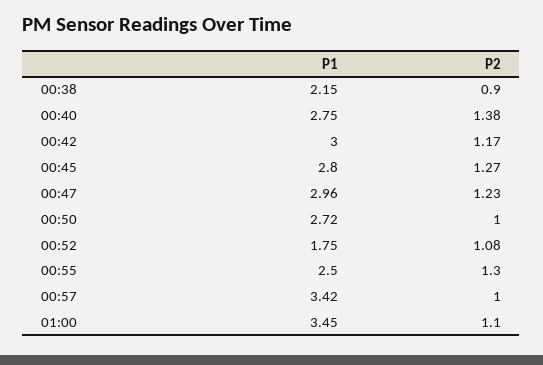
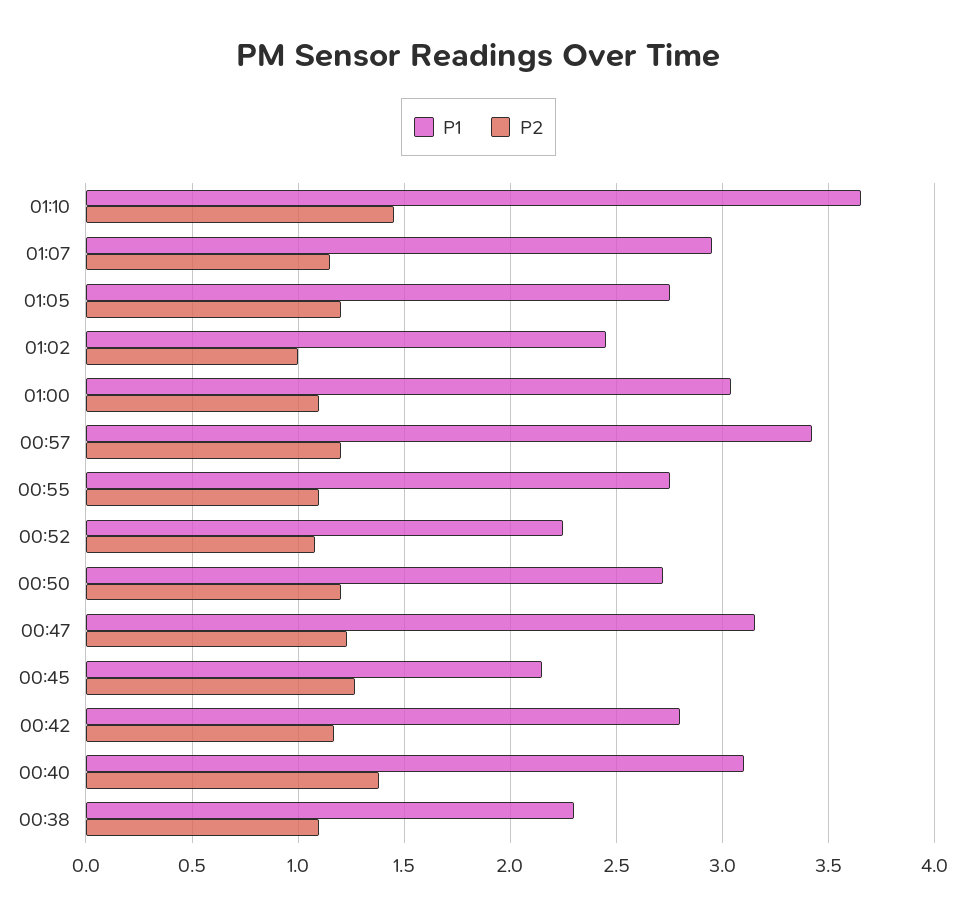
P1, 00:38: 2.15 -> 2.3
P2, 00:38: 0.9 -> 1.1
P1, 00:40: 2.75 -> 3.1
P1, 00:42: 3 -> 2.8
P1, 00:45: 2.8 -> 2.15
P1, 00:47: 2.96 -> 3.15
P2, 00:50: 1 -> 1.2
P1, 00:52: 1.75 -> 2.25
P1, 00:55: 2.5 -> 2.75
P2, 00:55: 1.3 -> 1.1
P2, 00:57: 1 -> 1.2
P1, 01:00: 3.45 -> 3.05
P1, 01:10: none -> 3.65
P2, 01:10: none -> 1.45
P1, 01:07: none -> 2.95
P2, 01:07: none -> 1.15
P1, 01:05: none -> 2.75
P2, 01:05: none -> 1.2
P1, 01:02: none -> 2.45
P2, 01:02: none -> 1

